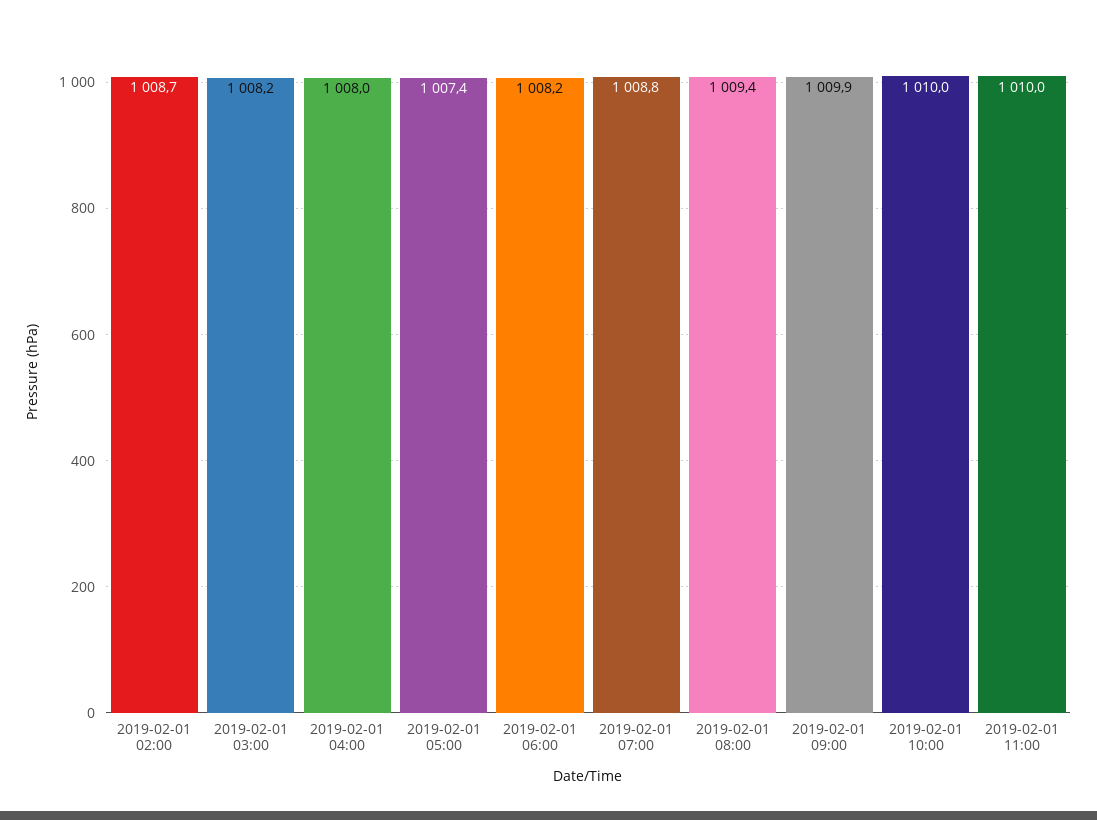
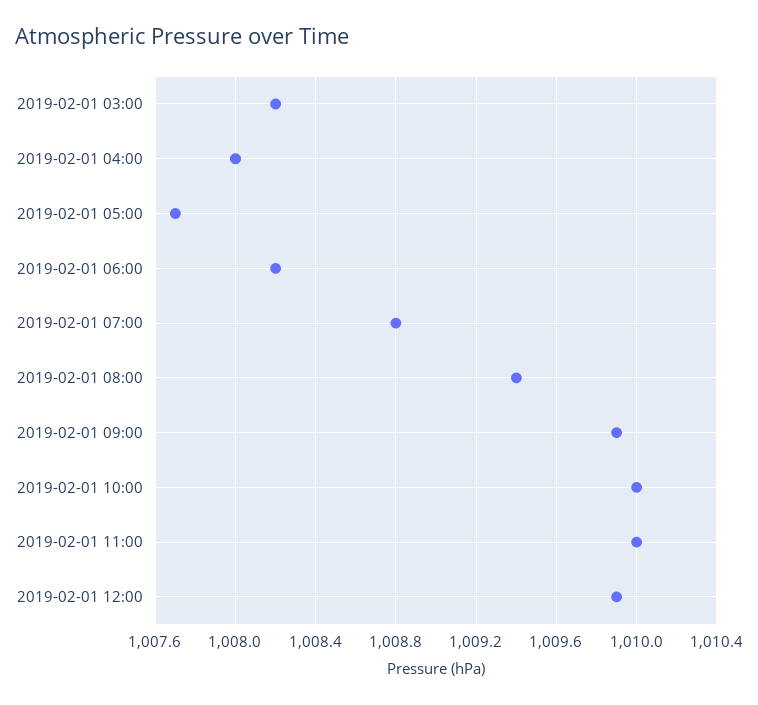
2019-02-01 02:00: 1008.7 -> none
2019-02-01 05:00: 1007.4 -> 1007.7
2019-02-01 12:00: none -> 1009.9

